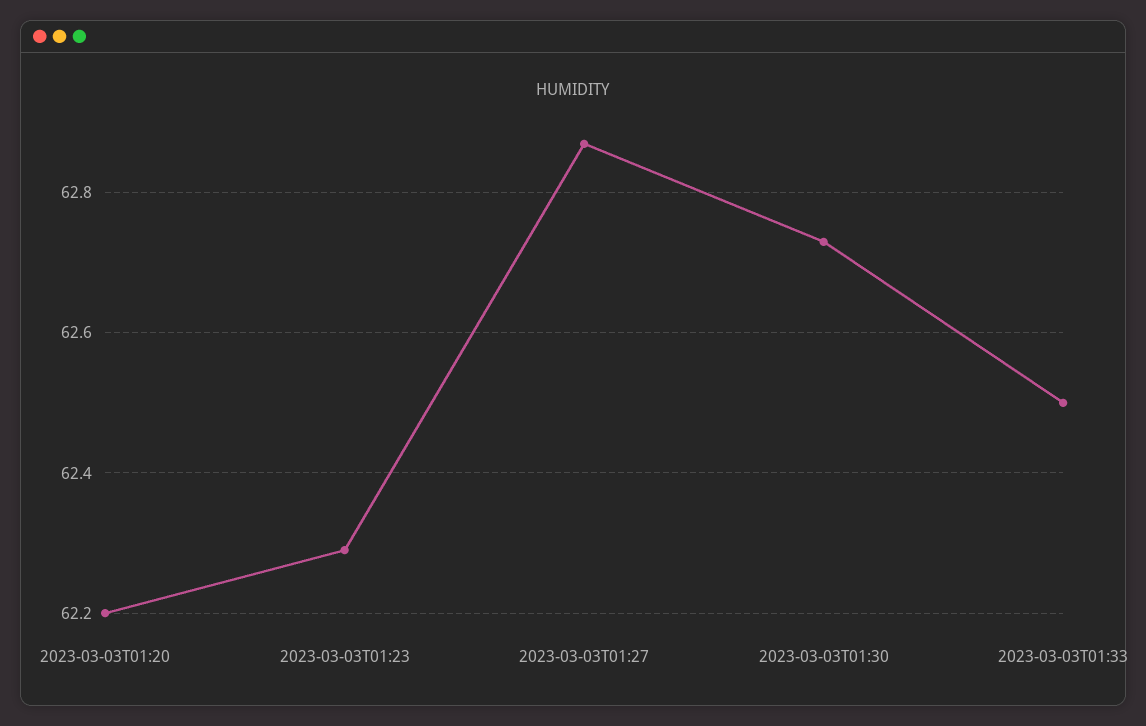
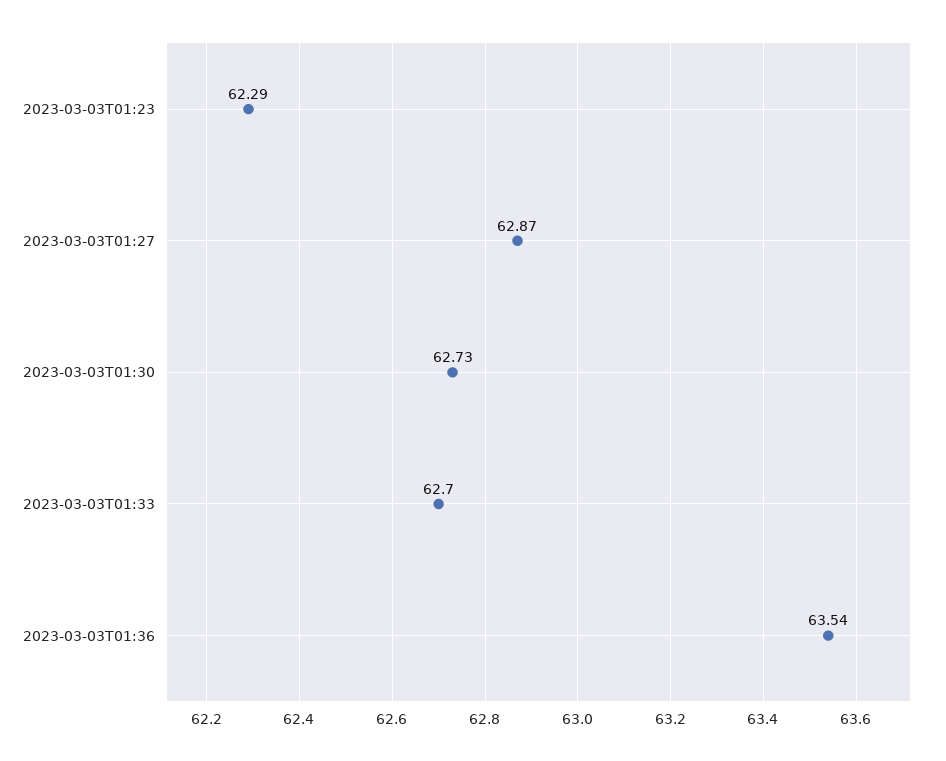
2023-03-03T01:20: 62.2 -> none
2023-03-03T01:33: 62.5 -> 62.7
2023-03-03T01:36: none -> 63.54

